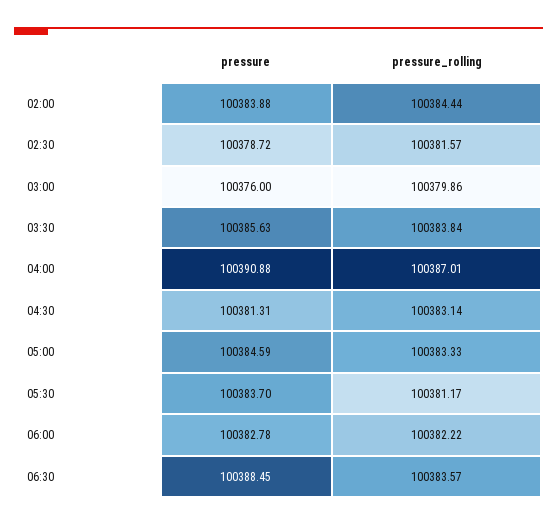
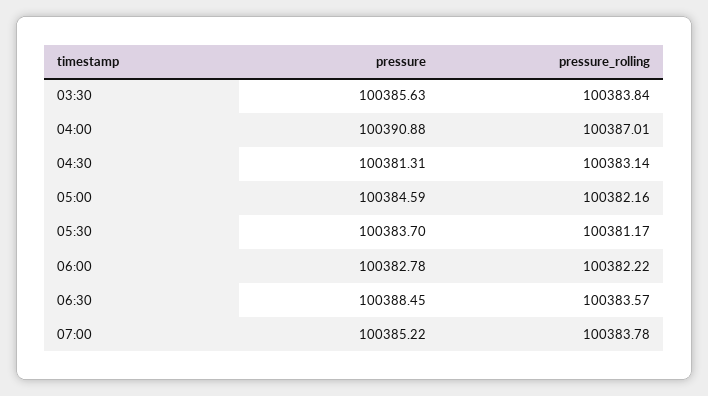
pressure, 02:00: 100383.88 -> none
pressure_rolling, 02:00: 100384.44 -> none
pressure, 02:30: 100378.72 -> none
pressure_rolling, 02:30: 100381.57 -> none
pressure, 03:00: 100376 -> none
pressure_rolling, 03:00: 100379.86 -> none
pressure_rolling, 05:00: 100383.33 -> 100382.16
pressure, 07:00: none -> 100385.22
pressure_rolling, 07:00: none -> 100383.78

